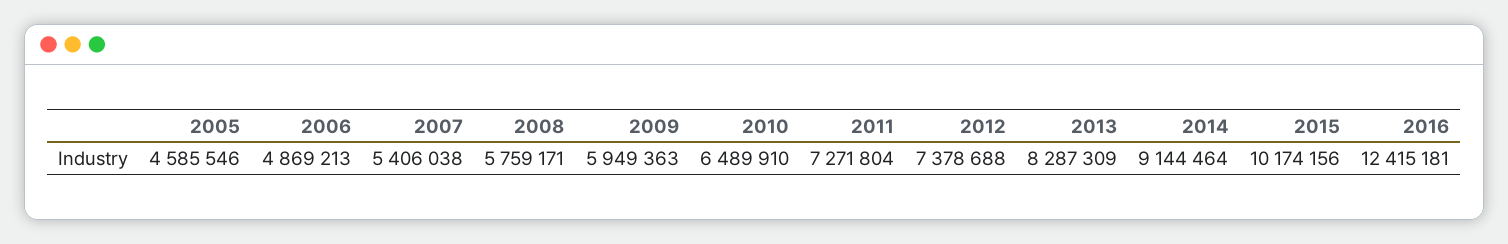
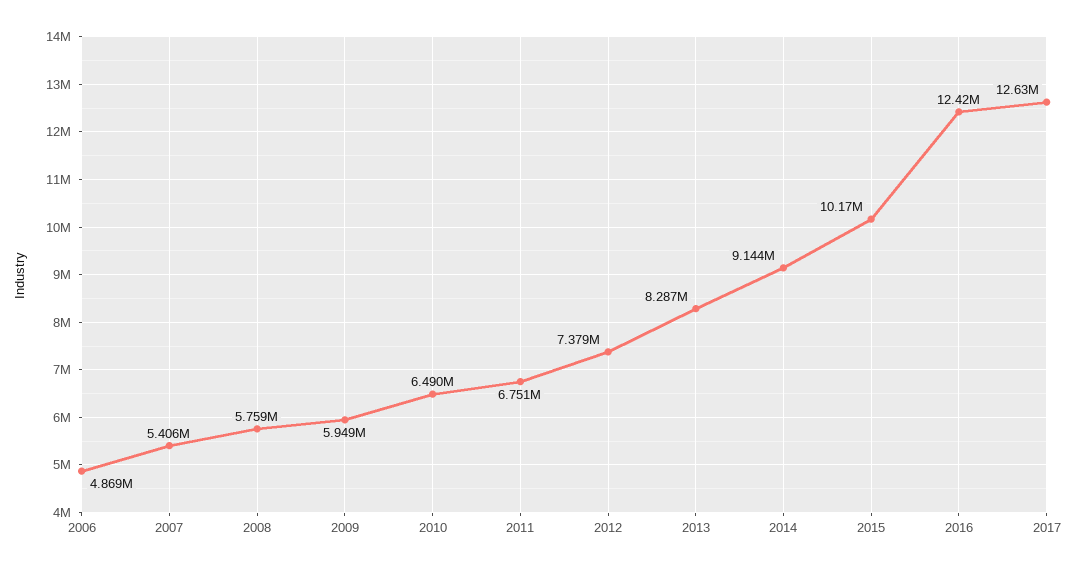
2005: 4585546 -> none
2011: 7271804 -> 6751000
2017: none -> 12630000

